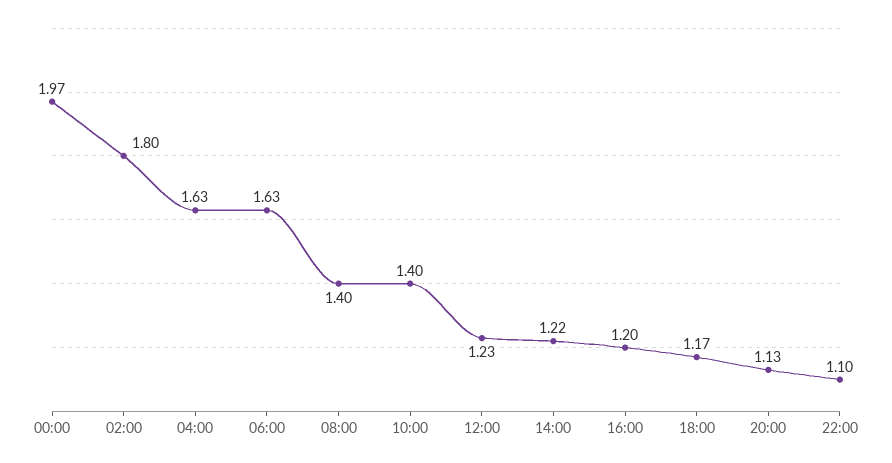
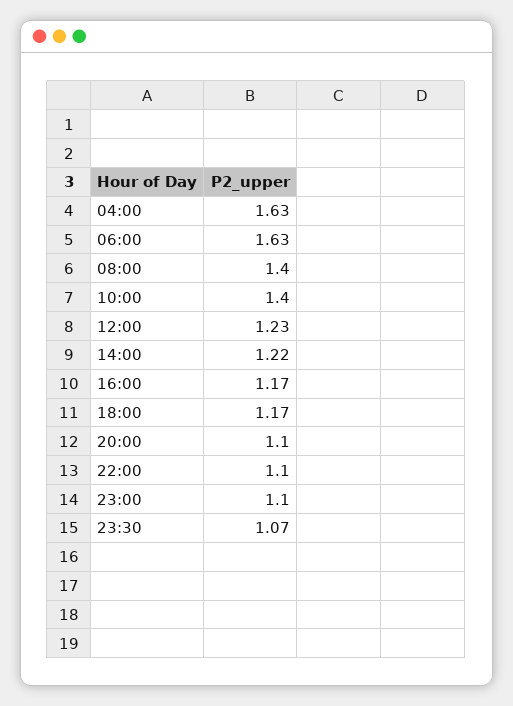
00:00: 1.97 -> none
02:00: 1.8 -> none
16:00: 1.2 -> 1.17
20:00: 1.13 -> 1.1
23:00: none -> 1.1
23:30: none -> 1.07

